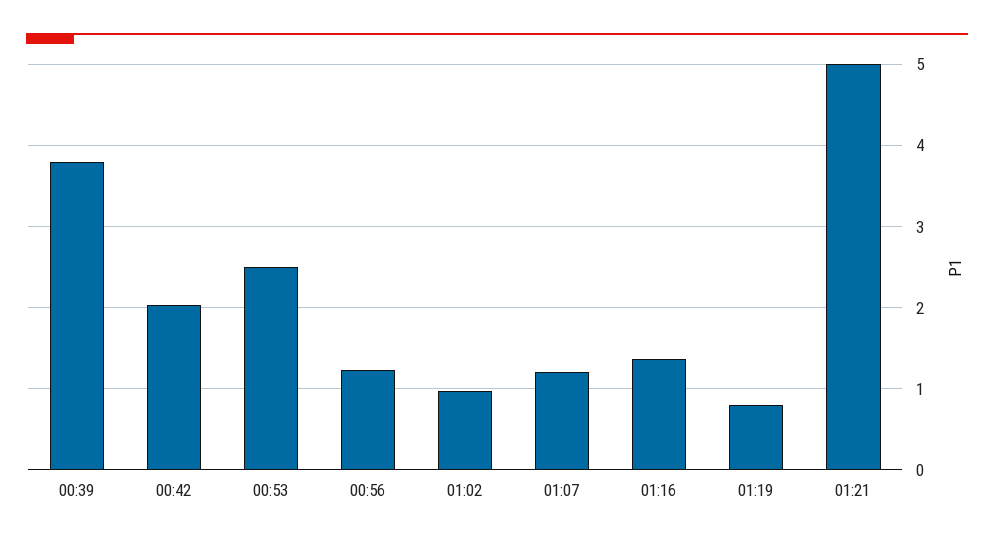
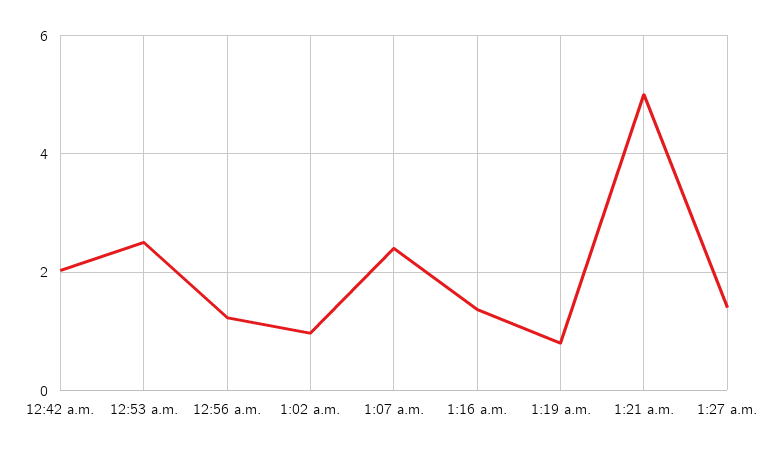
00:39: 3.8 -> none
01:07: 1.2 -> 2.4
1:27 a.m.: none -> 1.4

